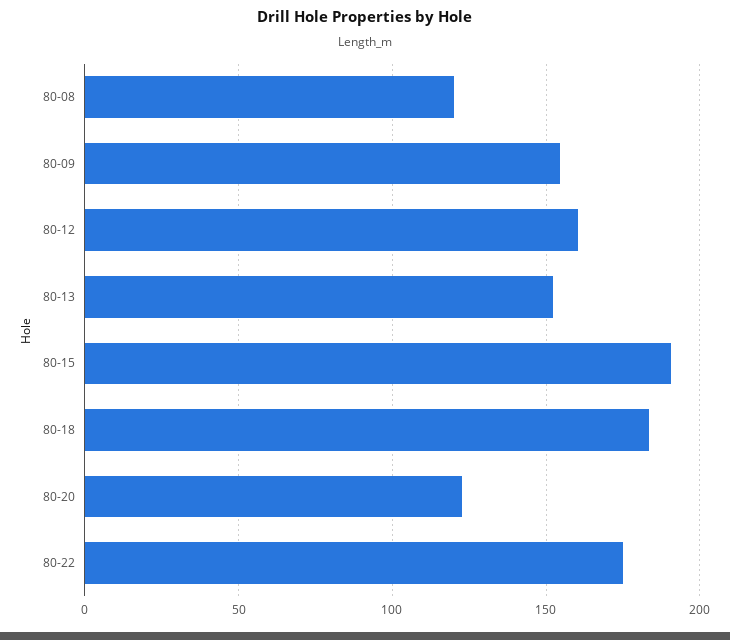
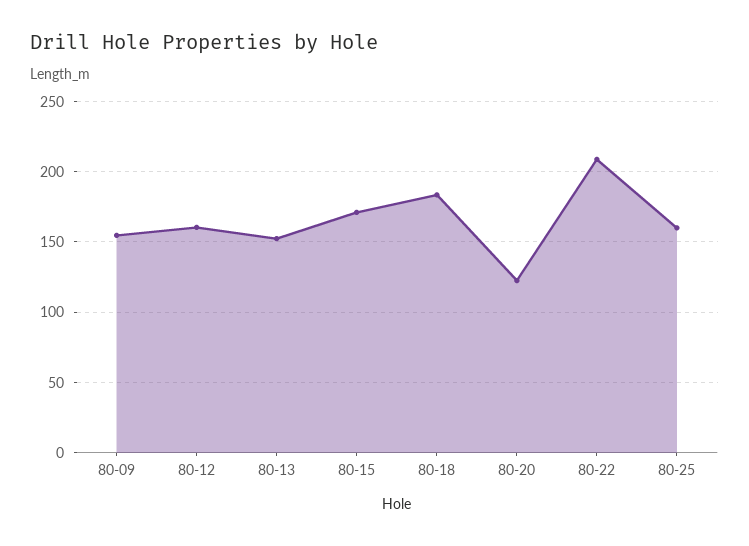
80-08: 120 -> none
80-15: 190 -> 170
80-22: 175 -> 210
80-25: none -> 160

